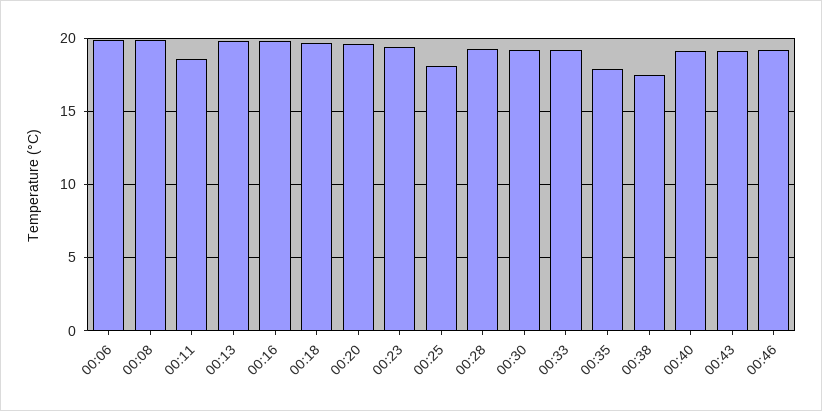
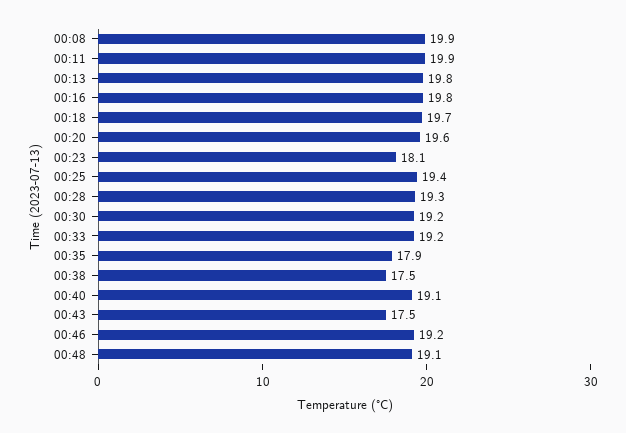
00:06: 20 -> none
00:11: 18.5 -> 19.9
00:23: 19.5 -> 18.1
00:25: 18 -> 19.4
00:43: 19 -> 17.5
00:48: none -> 19.1

